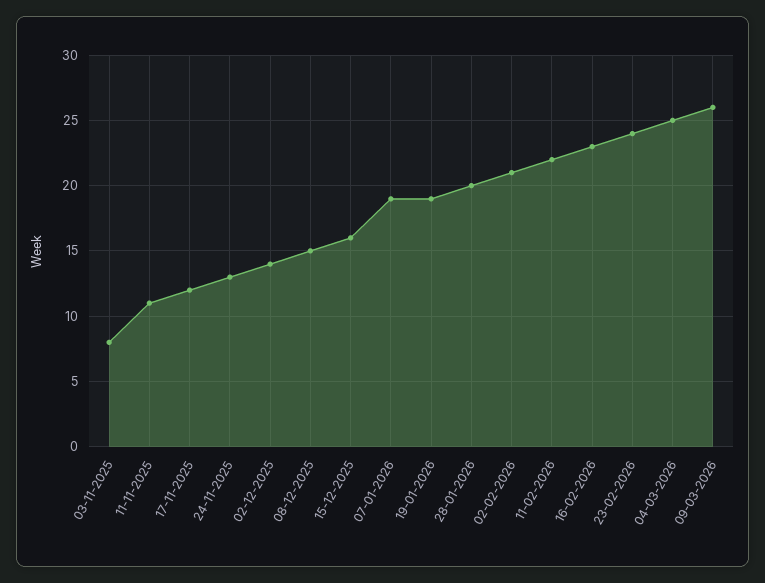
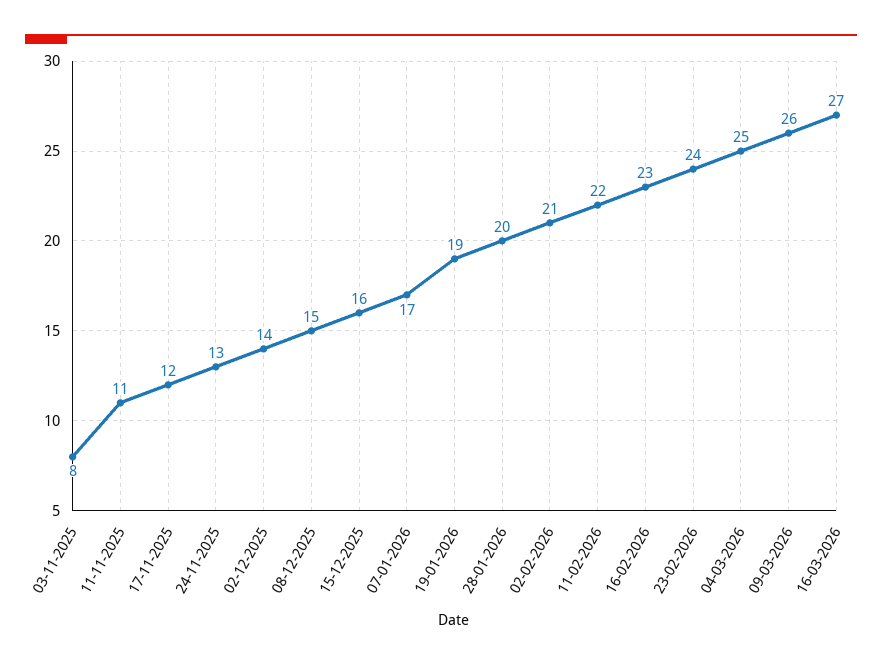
07-01-2026: 19 -> 17
16-03-2026: none -> 27

